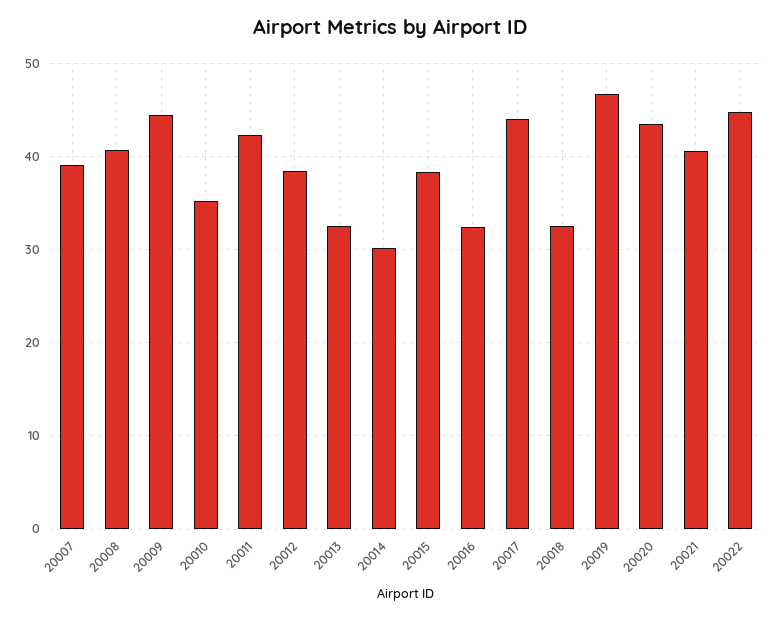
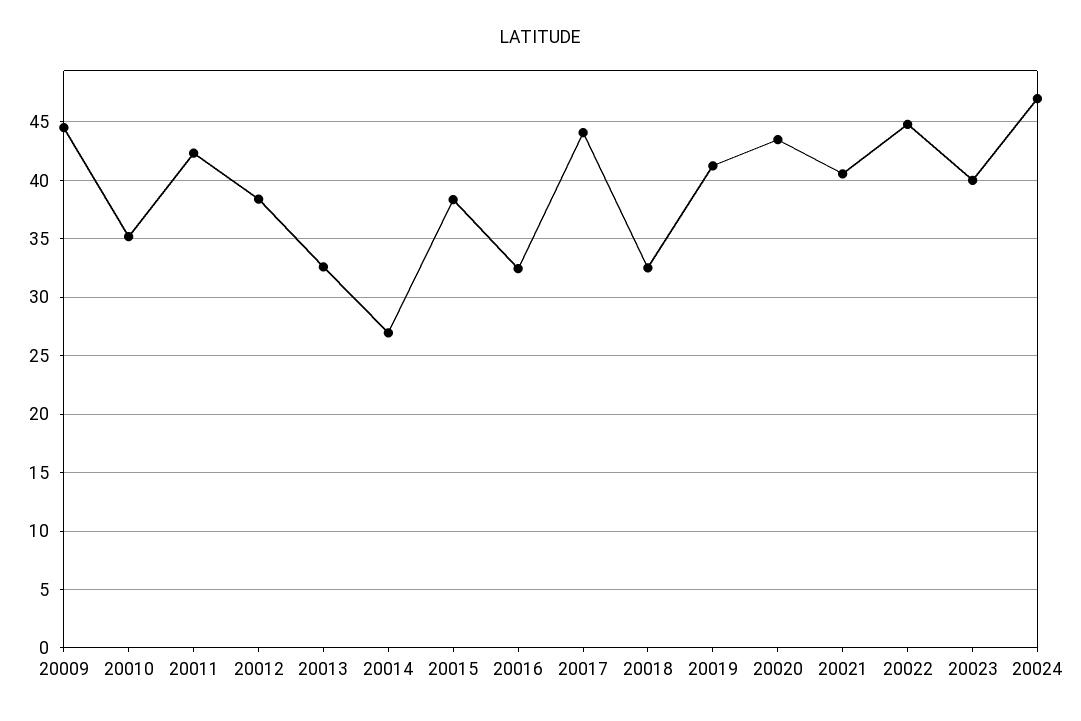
20007: 39 -> none
20008: 41 -> none
20014: 30 -> 27
20019: 47 -> 41
20023: none -> 40
20024: none -> 47

